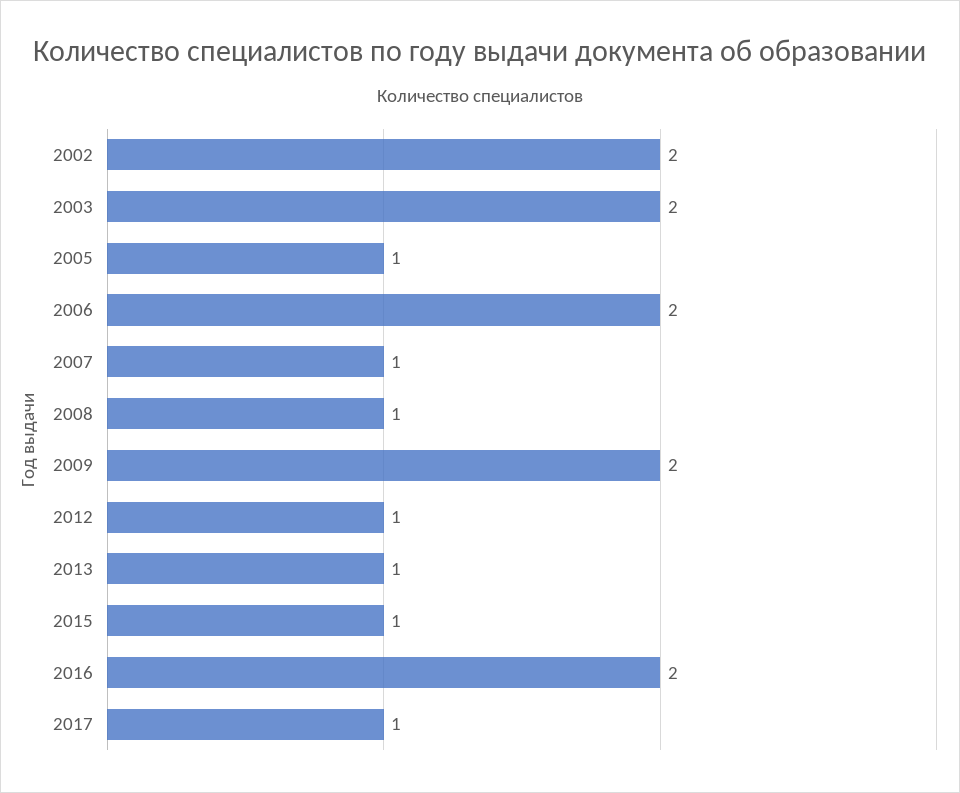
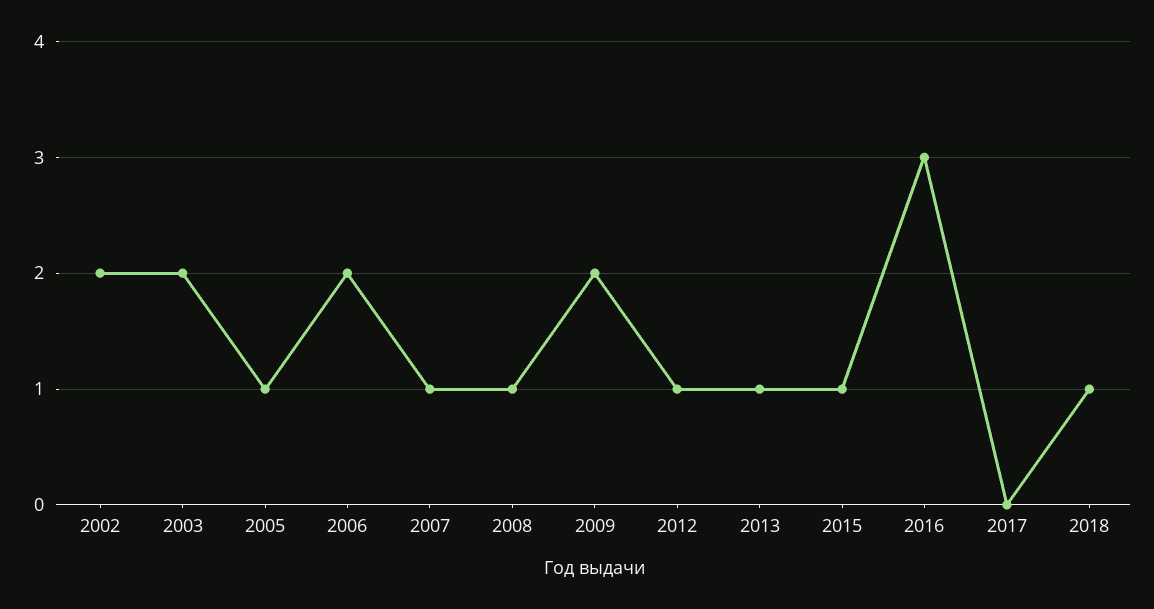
2016: 2 -> 3
2017: 1 -> 0
2018: none -> 1

